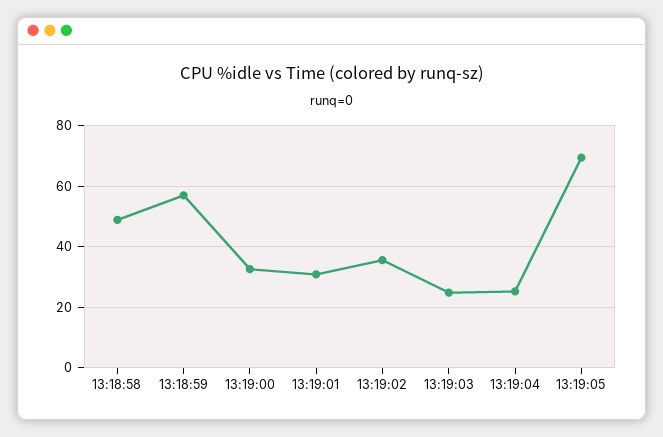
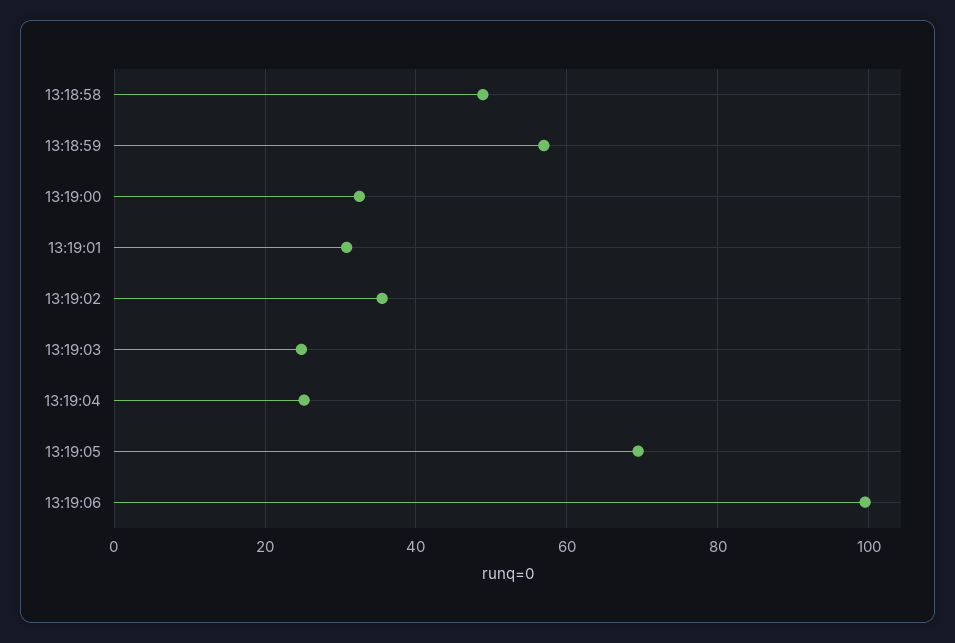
13:19:06: none -> 100

